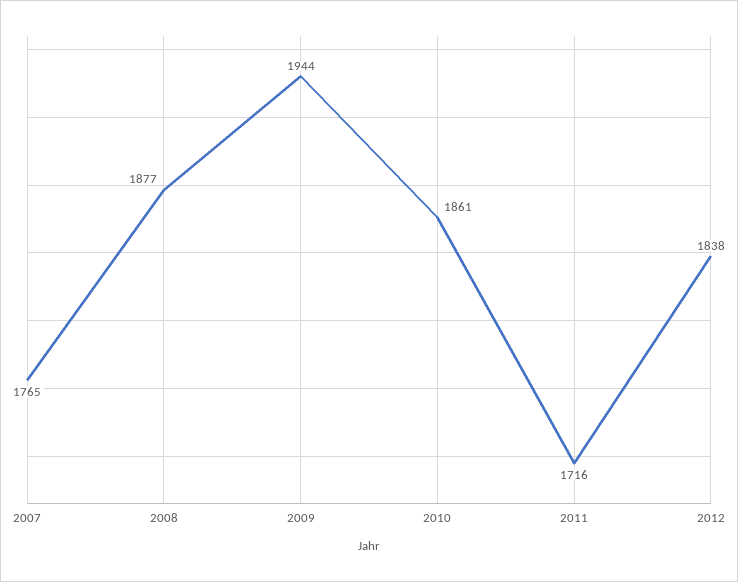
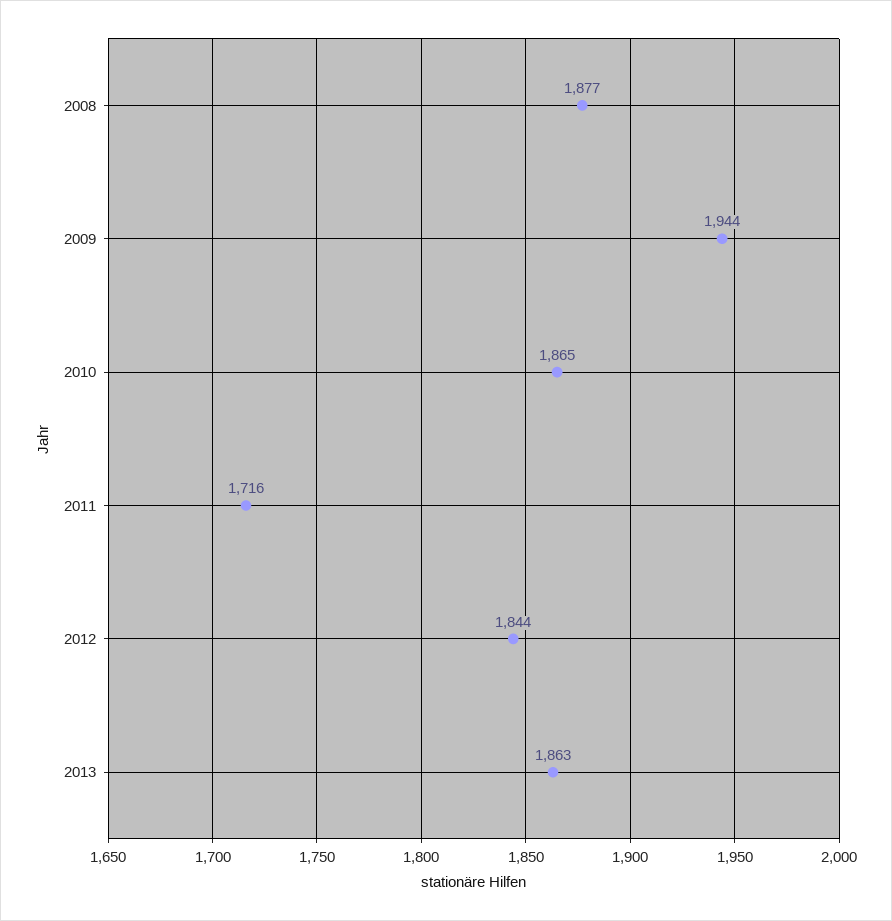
2007: 1765 -> none
2010: 1861 -> 1865
2012: 1838 -> 1844
2013: none -> 1863

